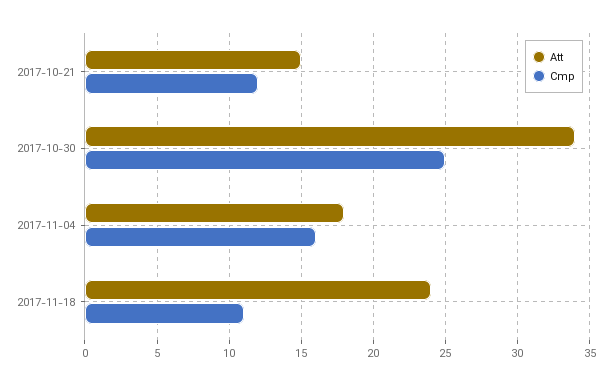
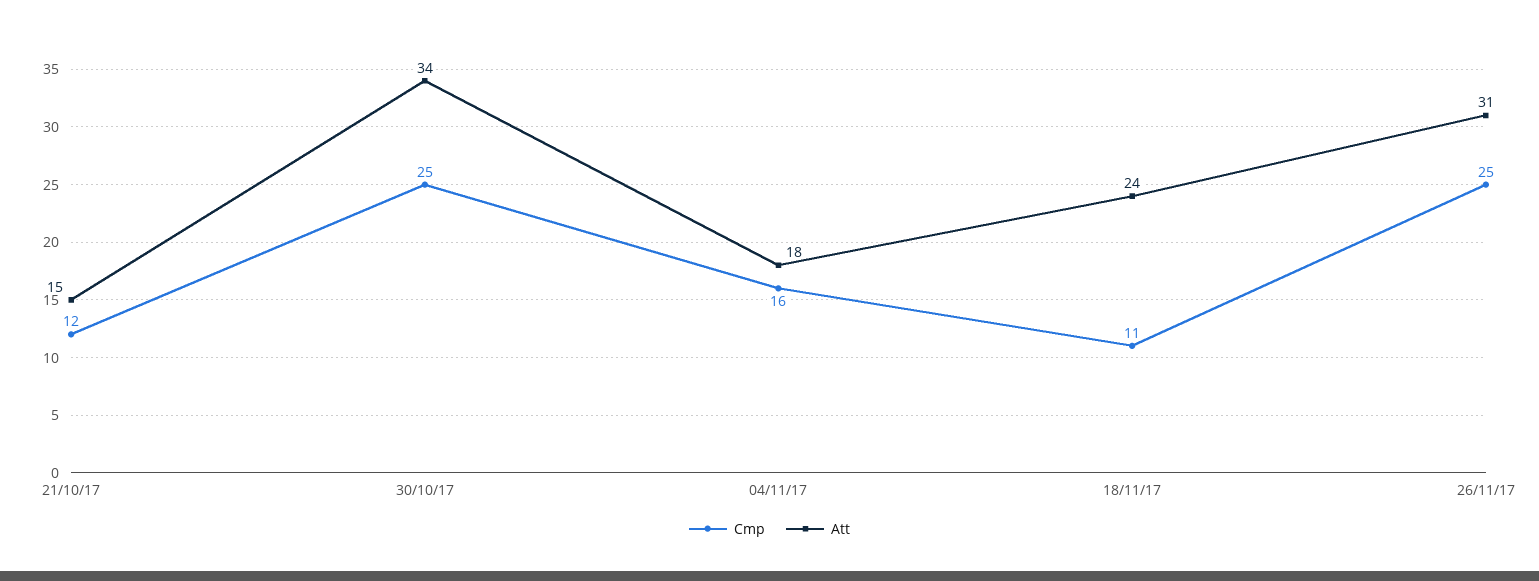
Cmp, 26/11/17: none -> 25
Att, 26/11/17: none -> 31

